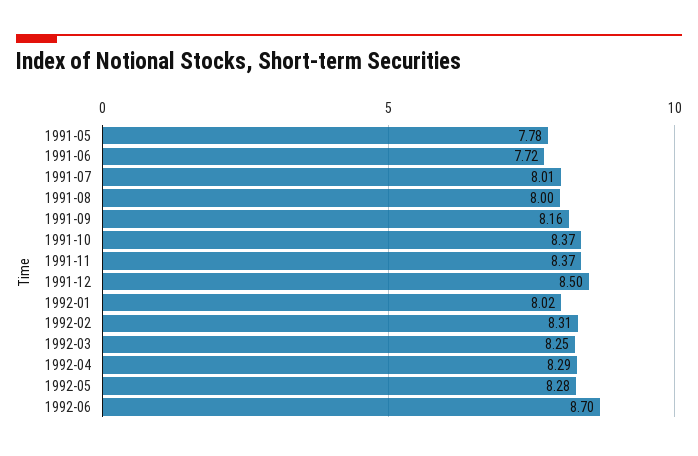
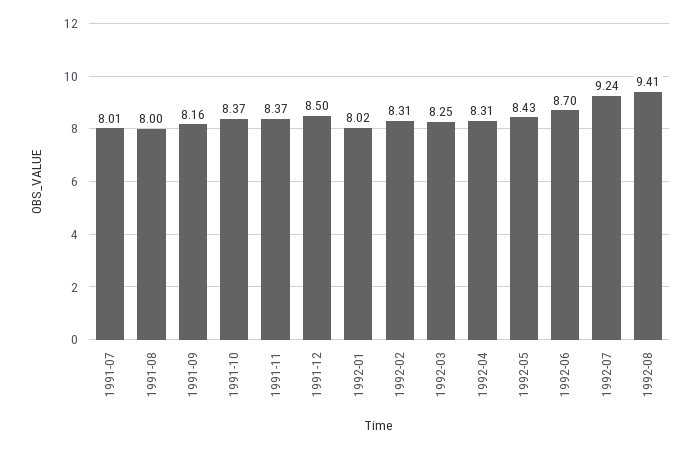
1991-05: 7.78 -> none
1991-06: 7.72 -> none
1992-04: 8.29 -> 8.31
1992-05: 8.28 -> 8.43
1992-07: none -> 9.24
1992-08: none -> 9.41

